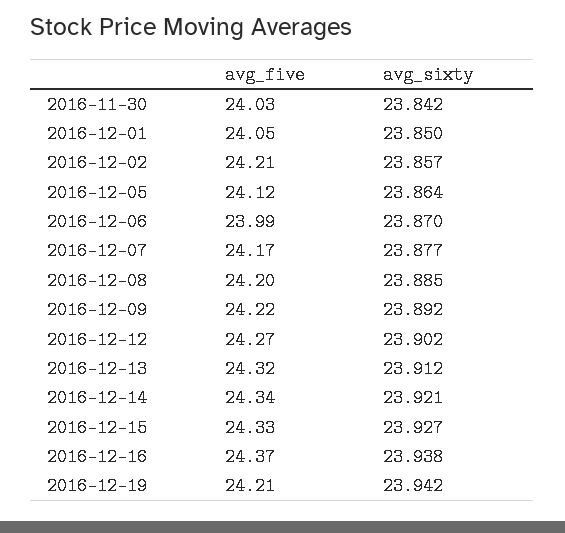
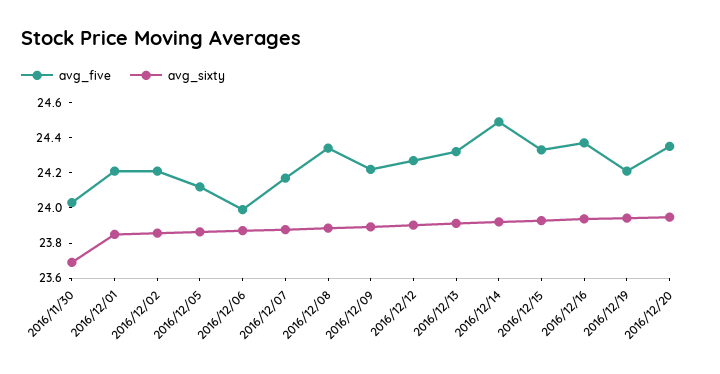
avg_sixty, 2016-11-30: 23.842 -> 23.7
avg_five, 2016-12-01: 24.05 -> 24.2
avg_five, 2016-12-08: 24.2 -> 24.35
avg_five, 2016-12-14: 24.34 -> 24.5
avg_five, 2016/12/20: none -> 24.35
avg_sixty, 2016/12/20: none -> 23.95

